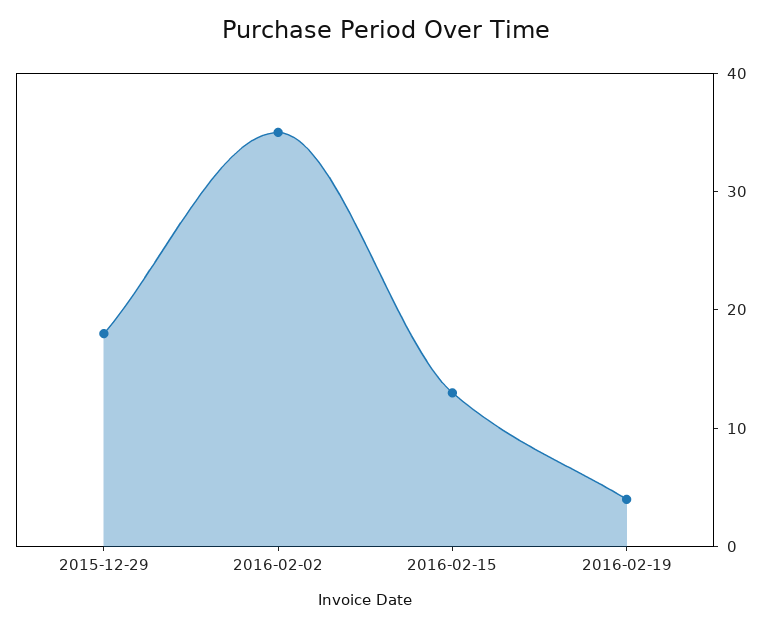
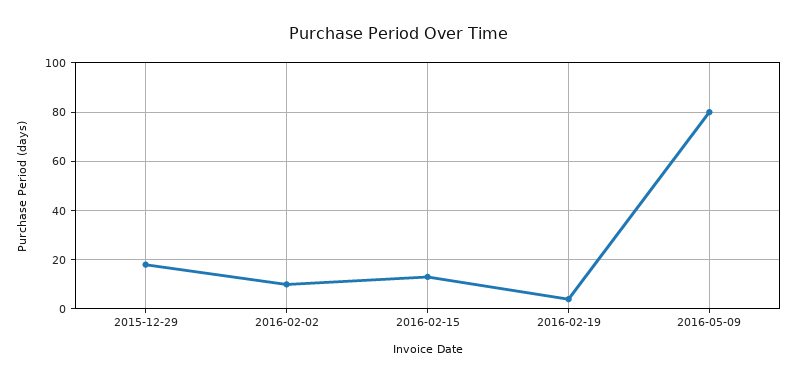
2016-02-02: 35 -> 10
2016-05-09: none -> 80

